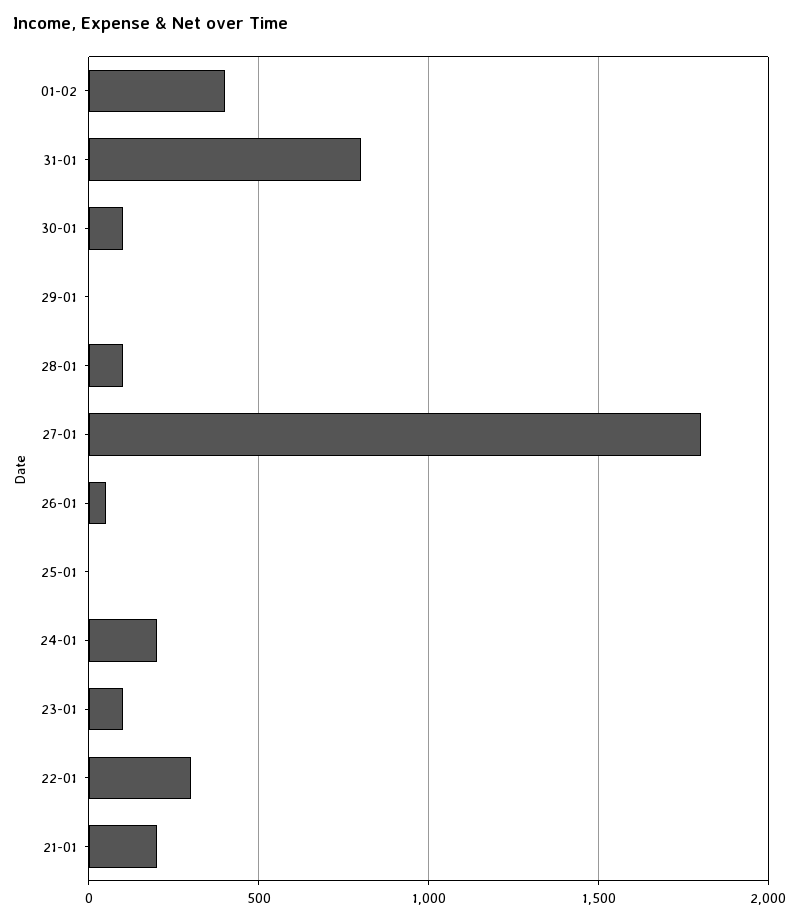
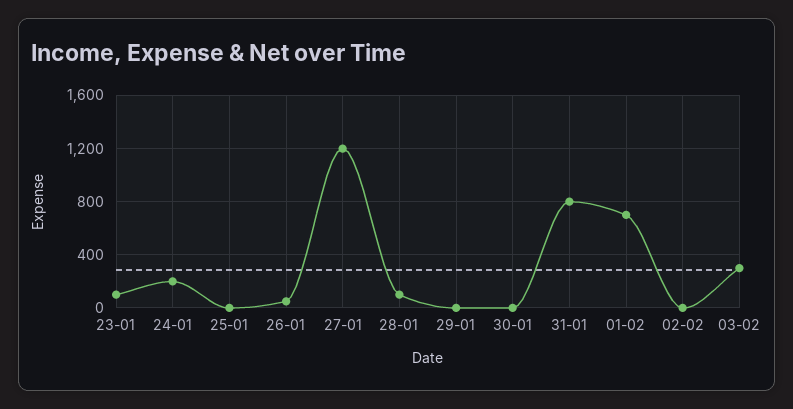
01-02: 400 -> 700
30-01: 100 -> 0
27-01: 1800 -> 1200
22-01: 300 -> none
21-01: 200 -> none
02-02: none -> 0
03-02: none -> 300

